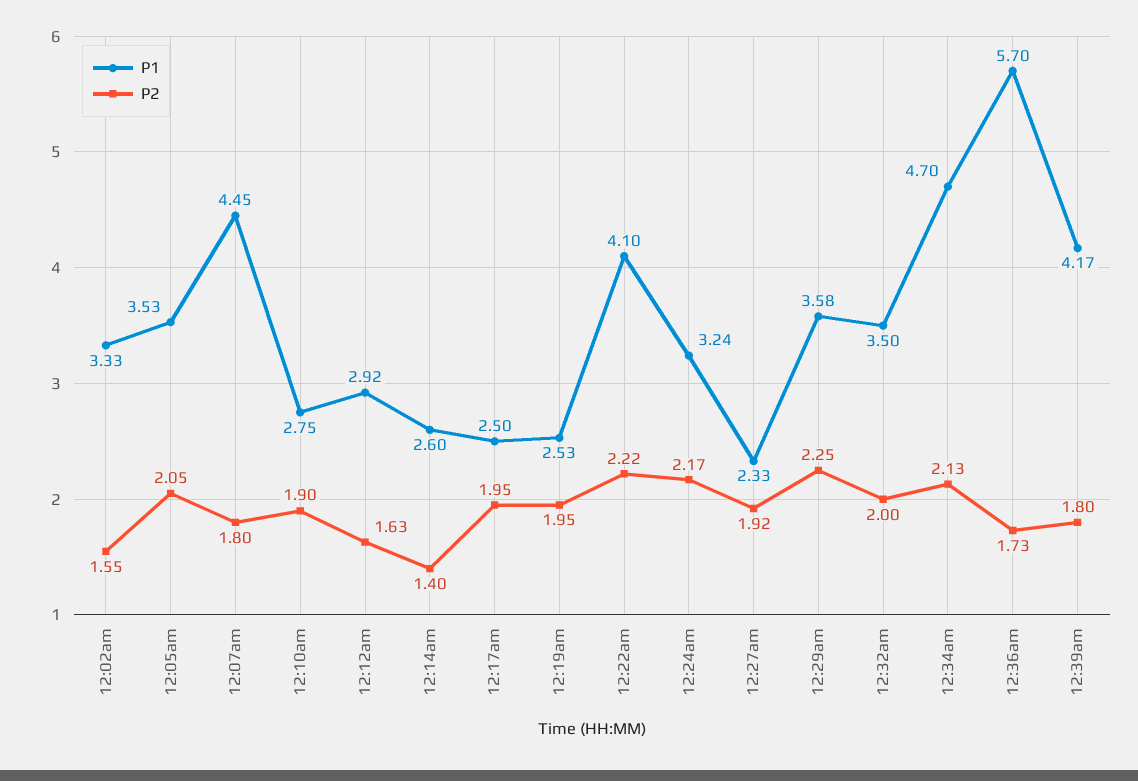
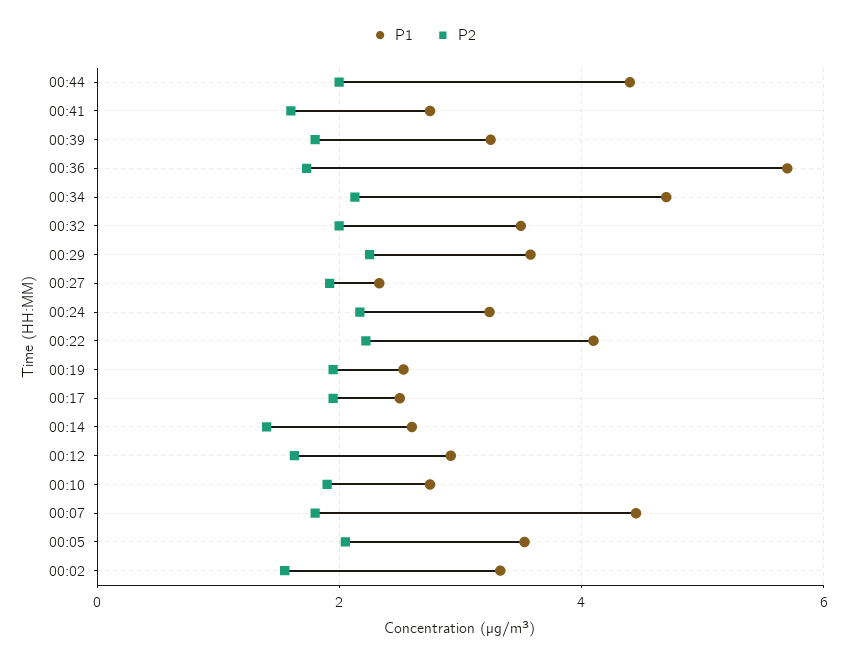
P1, 12:39am: 4.17 -> 3.2
P1, 00:44: none -> 4.4
P2, 00:44: none -> 2
P1, 00:41: none -> 2.8
P2, 00:41: none -> 1.6

